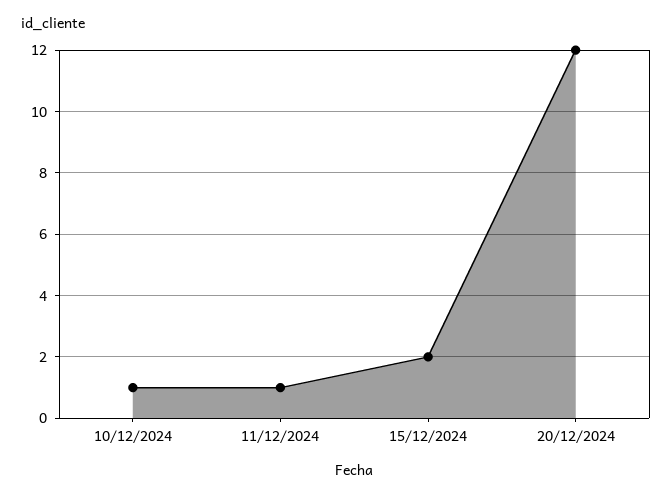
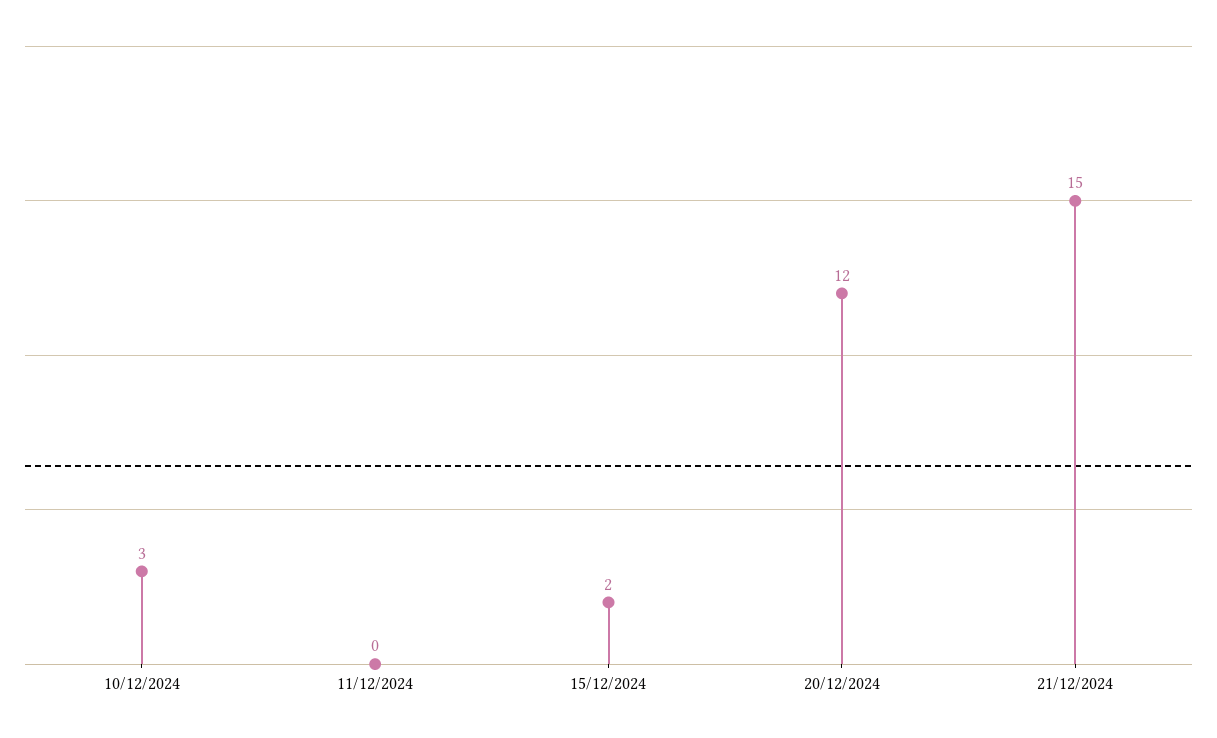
10/12/2024: 1 -> 3
11/12/2024: 1 -> 0
21/12/2024: none -> 15

